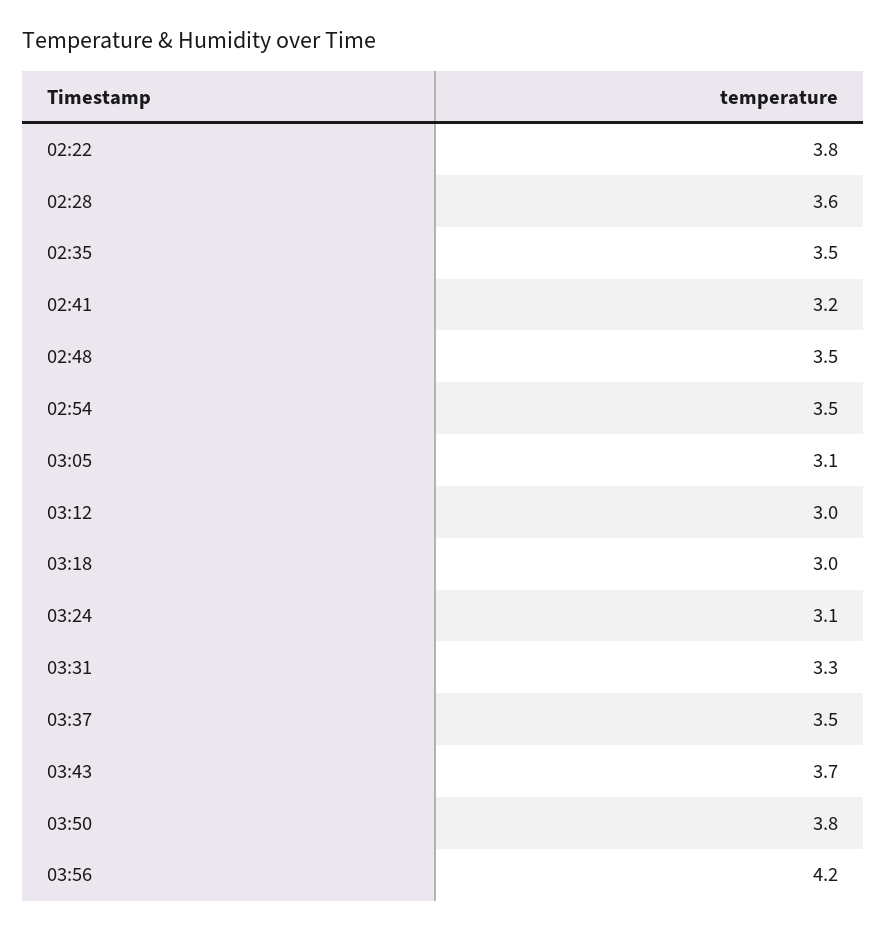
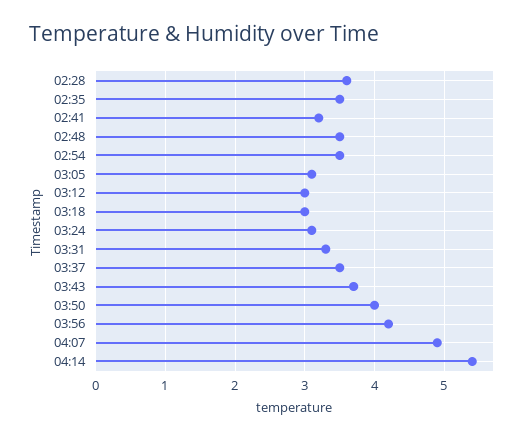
02:22: 3.8 -> none
03:50: 3.8 -> 4
04:07: none -> 4.9
04:14: none -> 5.4

